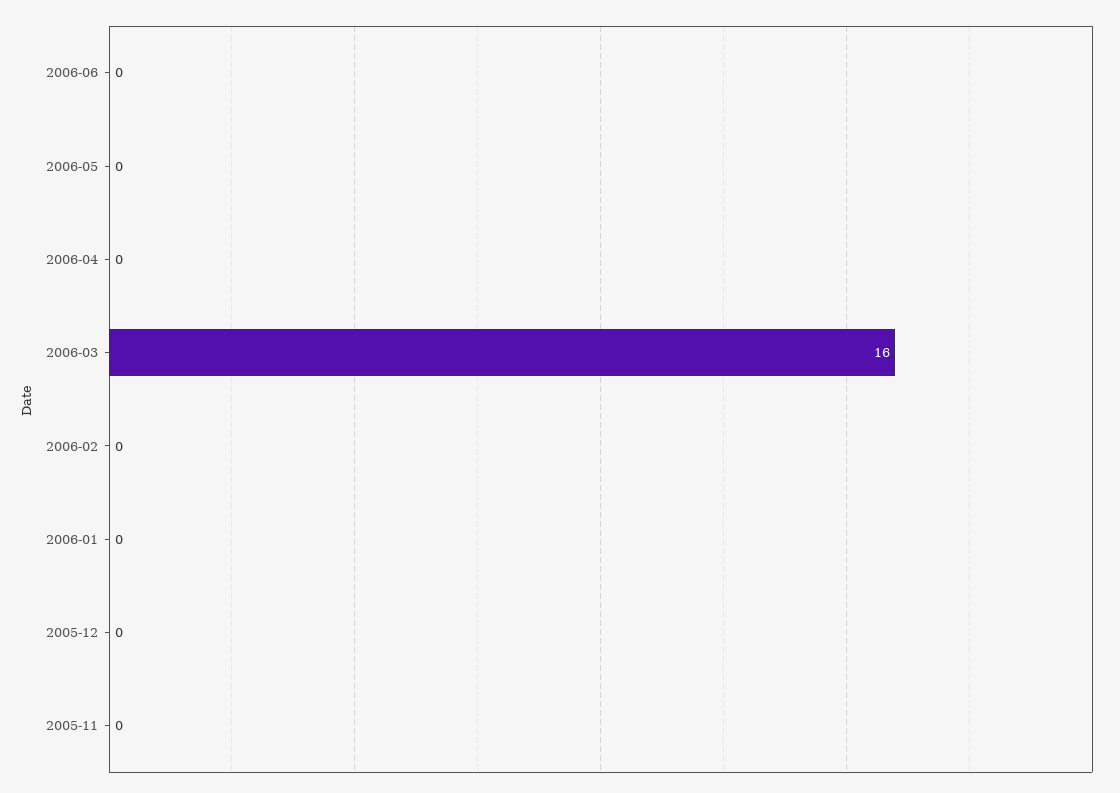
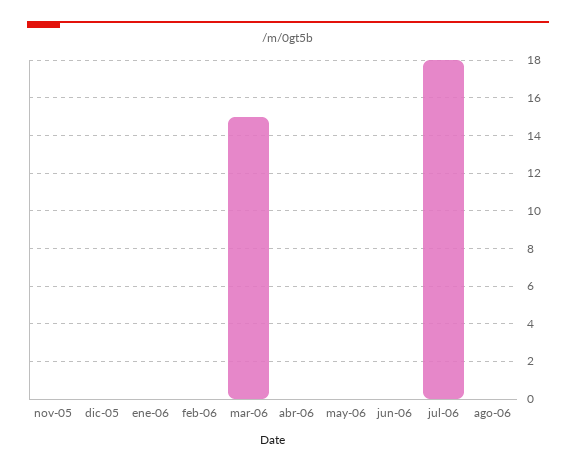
2006-03: 16 -> 15
jul-06: none -> 18
ago-06: none -> 0

